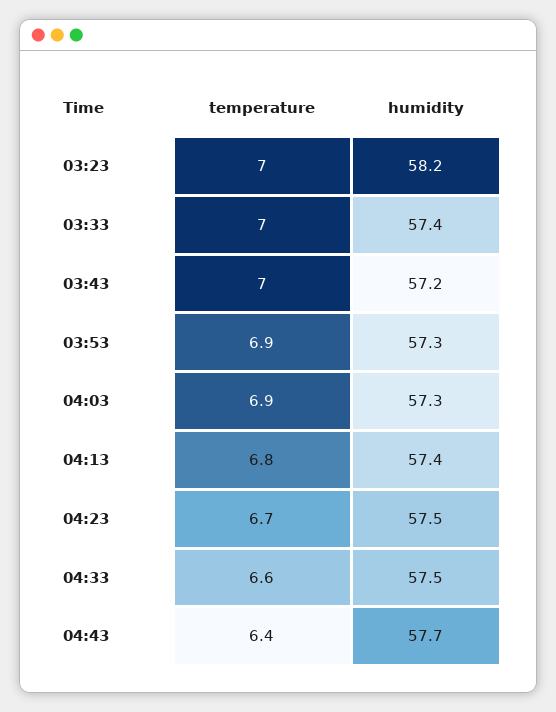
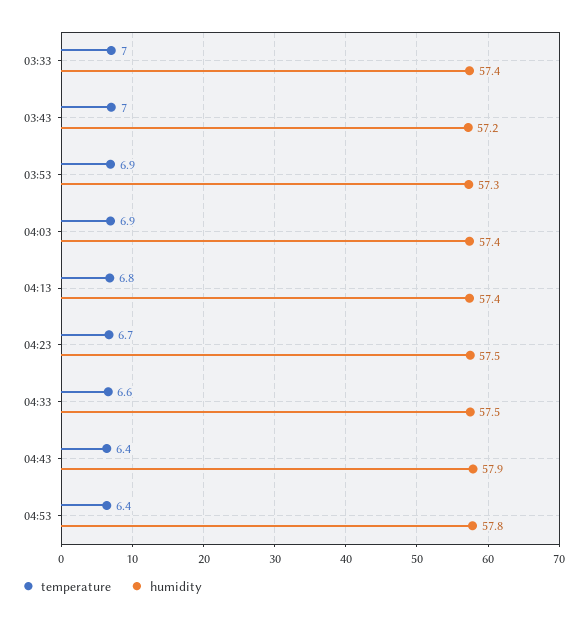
temperature, 03:23: 7 -> none
humidity, 03:23: 58.2 -> none
humidity, 04:03: 57.3 -> 57.4
humidity, 04:43: 57.7 -> 57.9
temperature, 04:53: none -> 6.4
humidity, 04:53: none -> 57.8

